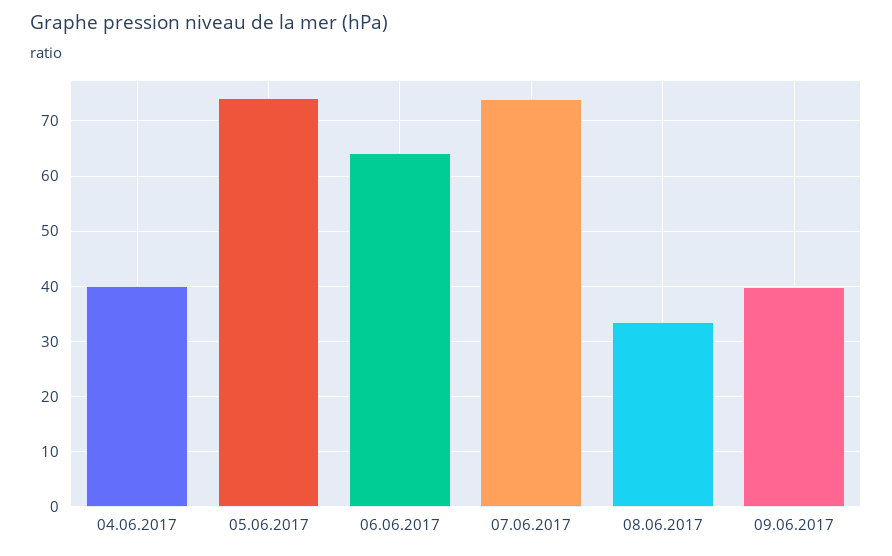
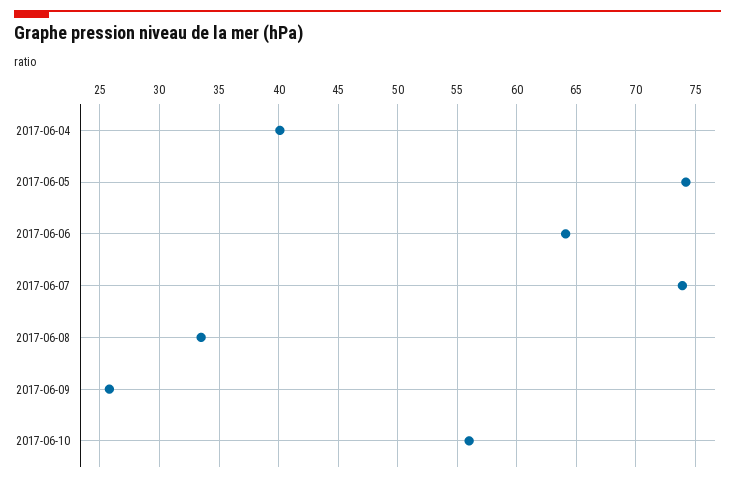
09.06.2017: 40 -> 26
2017-06-10: none -> 56

